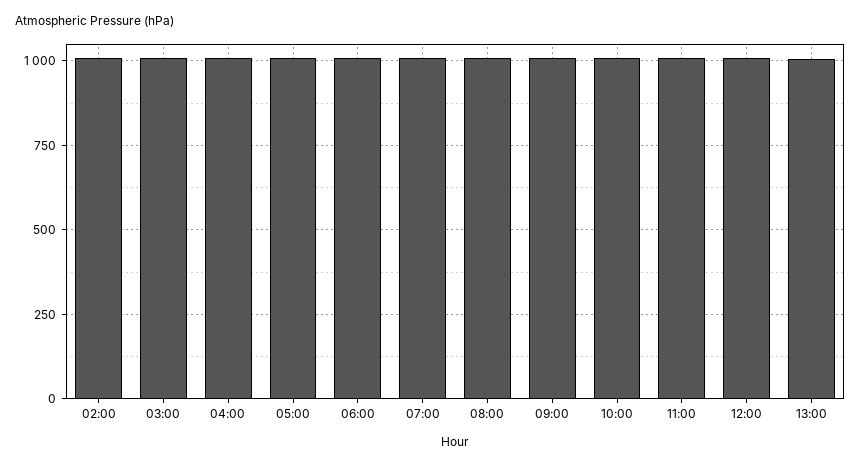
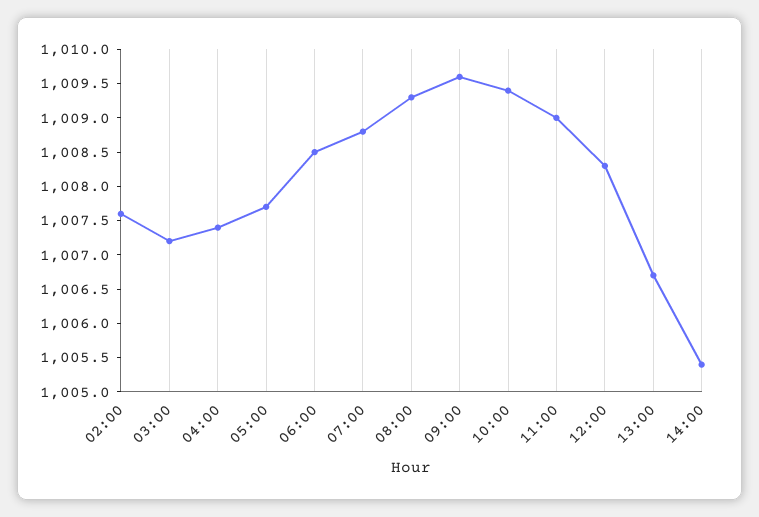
14:00: none -> 1005.5

